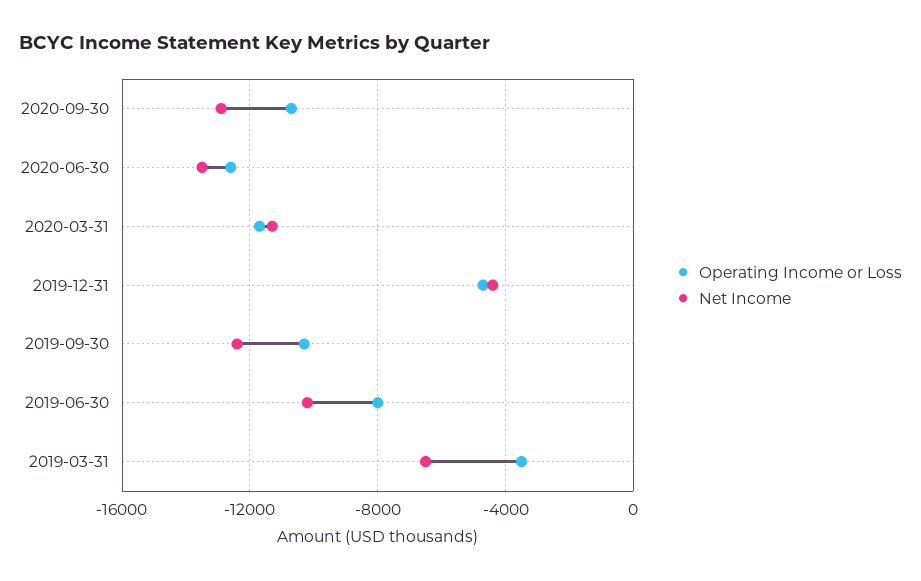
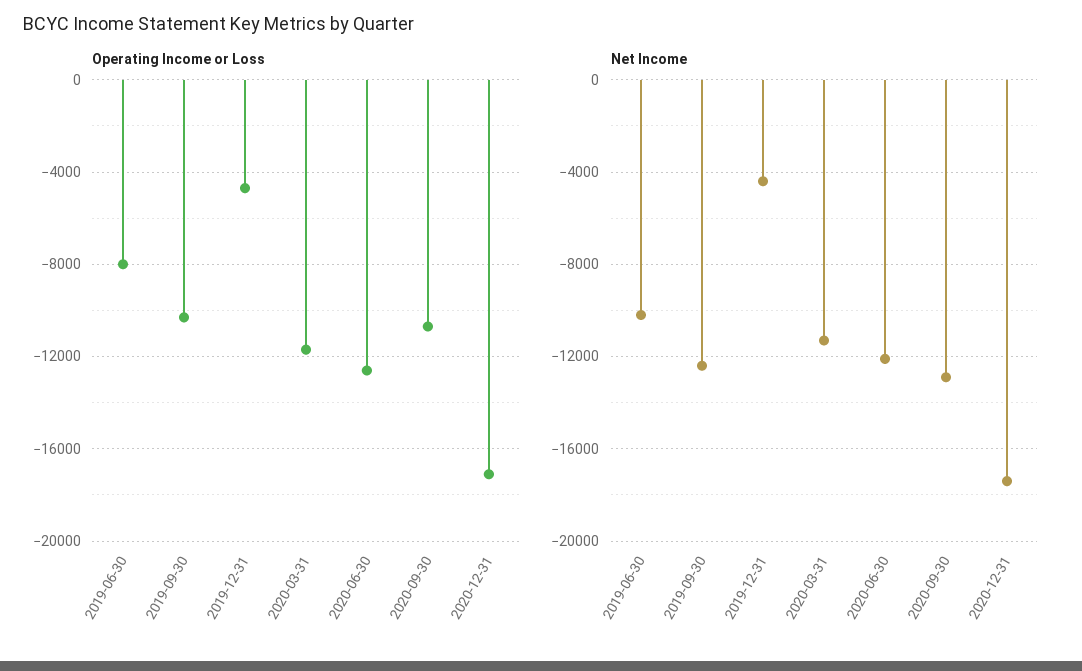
Net Income, 2020-06-30: -13500 -> -12000
Operating Income or Loss, 2019-03-31: -3500 -> none
Net Income, 2019-03-31: -6500 -> none
Operating Income or Loss, 2020-12-31: none -> -17000
Net Income, 2020-12-31: none -> -17500

